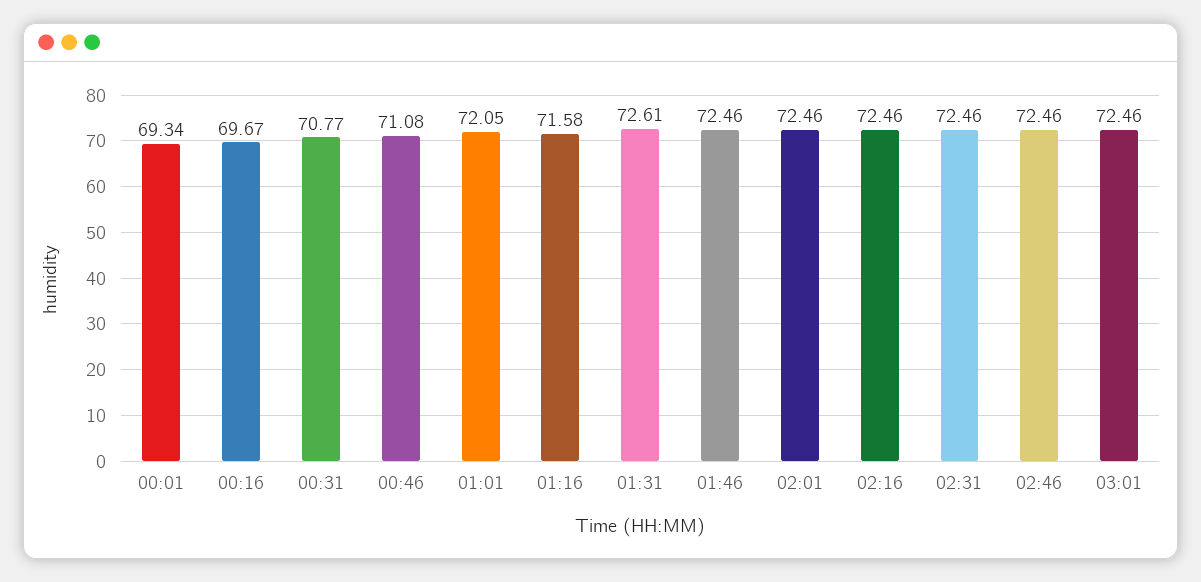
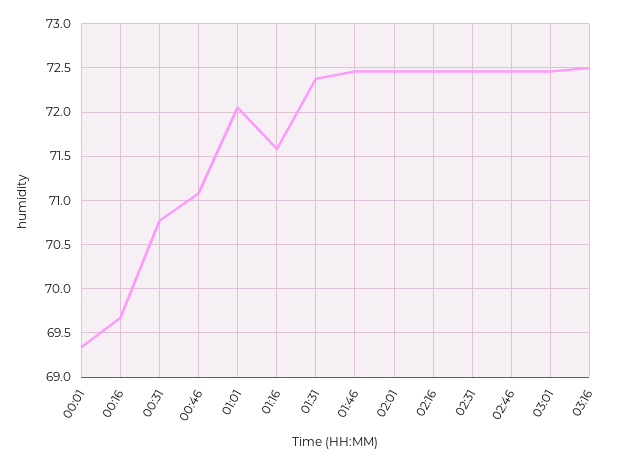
01:31: 72.61 -> 72.4
03:16: none -> 72.5

